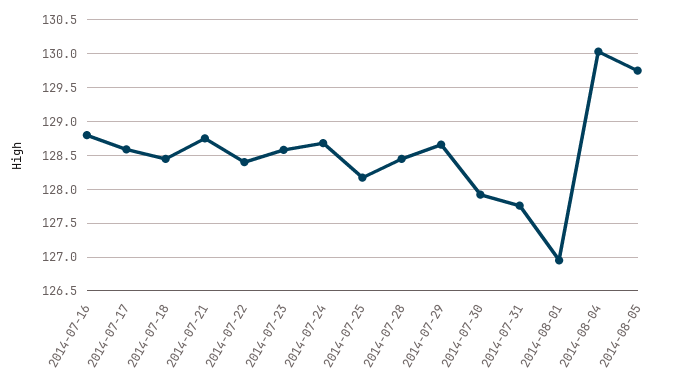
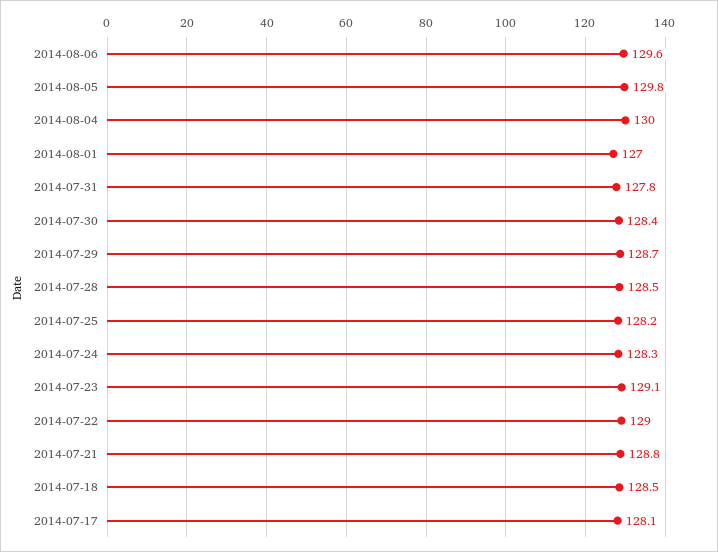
2014-07-16: 128.8 -> none
2014-07-17: 128.6 -> 128.1
2014-07-22: 128.4 -> 129
2014-07-23: 128.6 -> 129.1
2014-07-24: 128.7 -> 128.3
2014-07-30: 127.9 -> 128.4
2014-08-06: none -> 129.6

